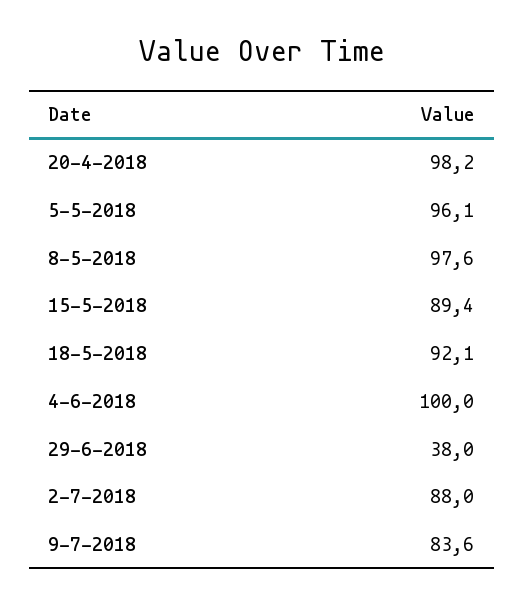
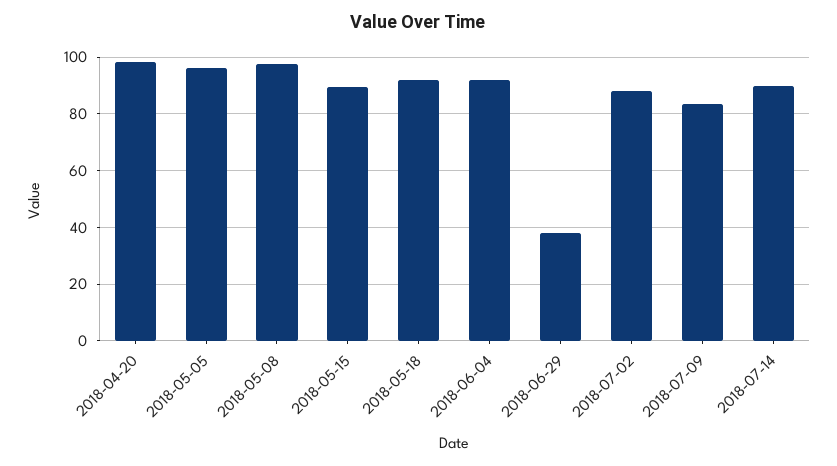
4-6-2018: 100 -> 92.5
2018-07-14: none -> 90

